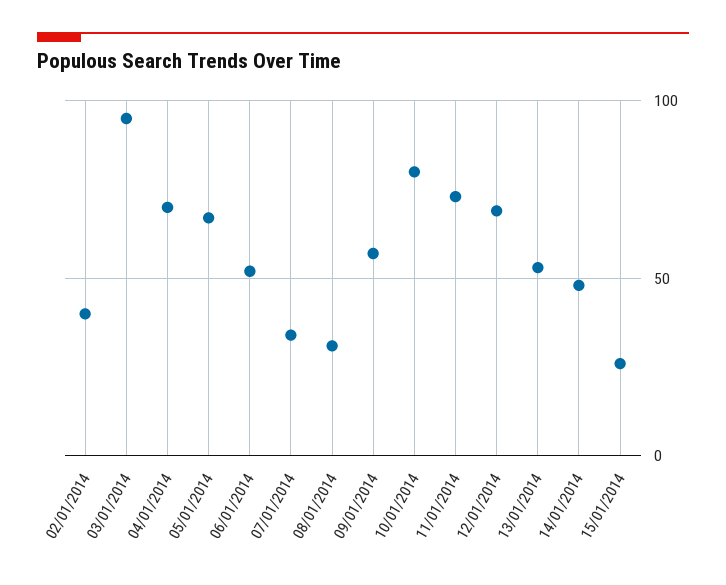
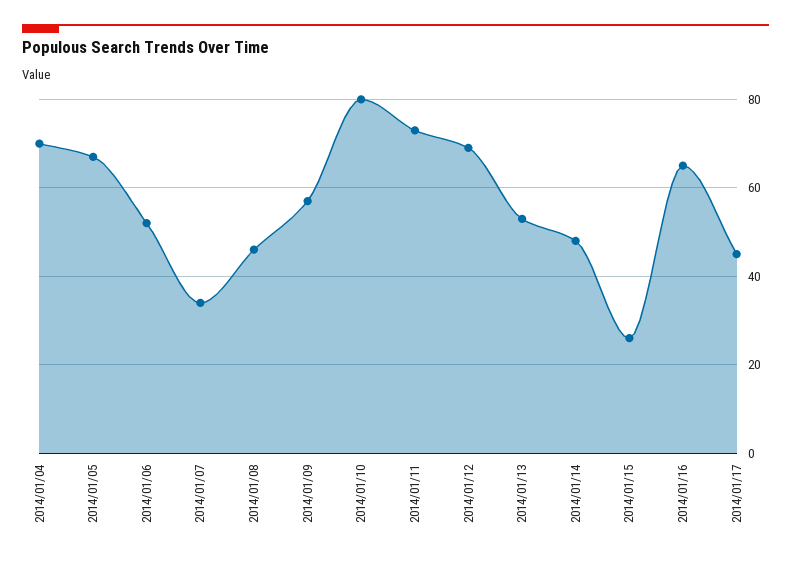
02/01/2014: 40 -> none
03/01/2014: 95 -> none
08/01/2014: 30 -> 45
2014/01/16: none -> 65
2014/01/17: none -> 45

